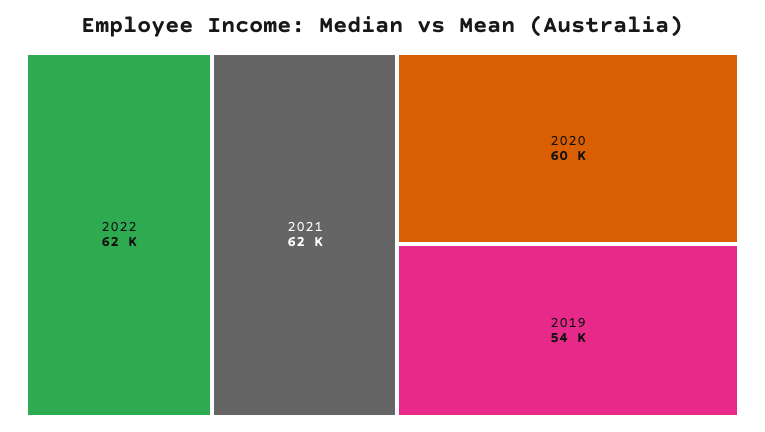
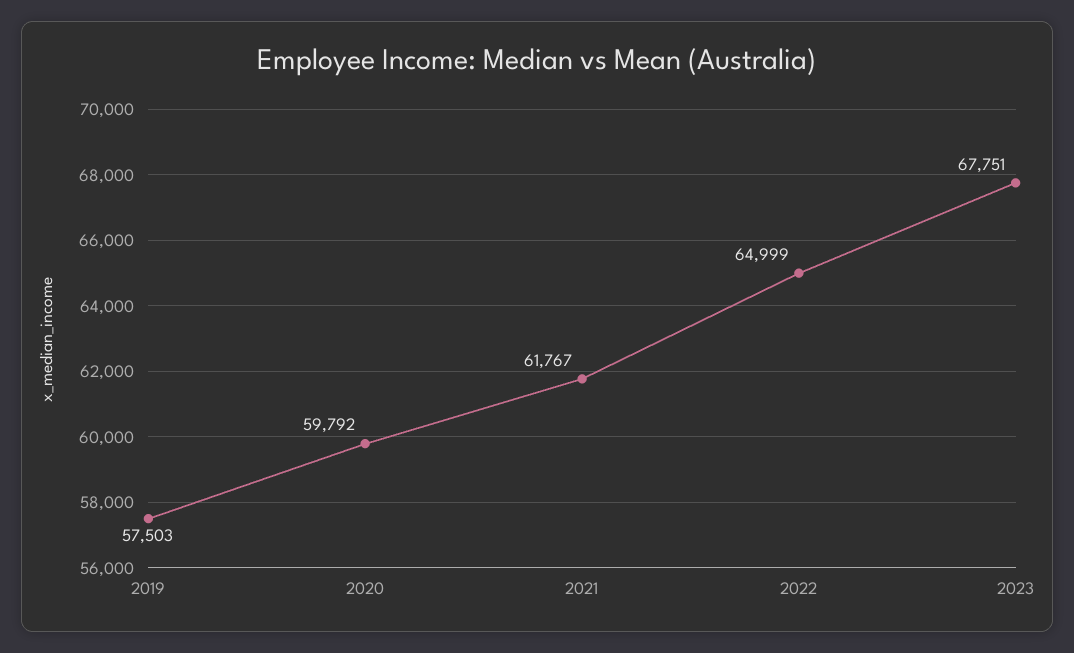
2022: 62000 -> 64999
2019: 54000 -> 57503
2023: none -> 67751

